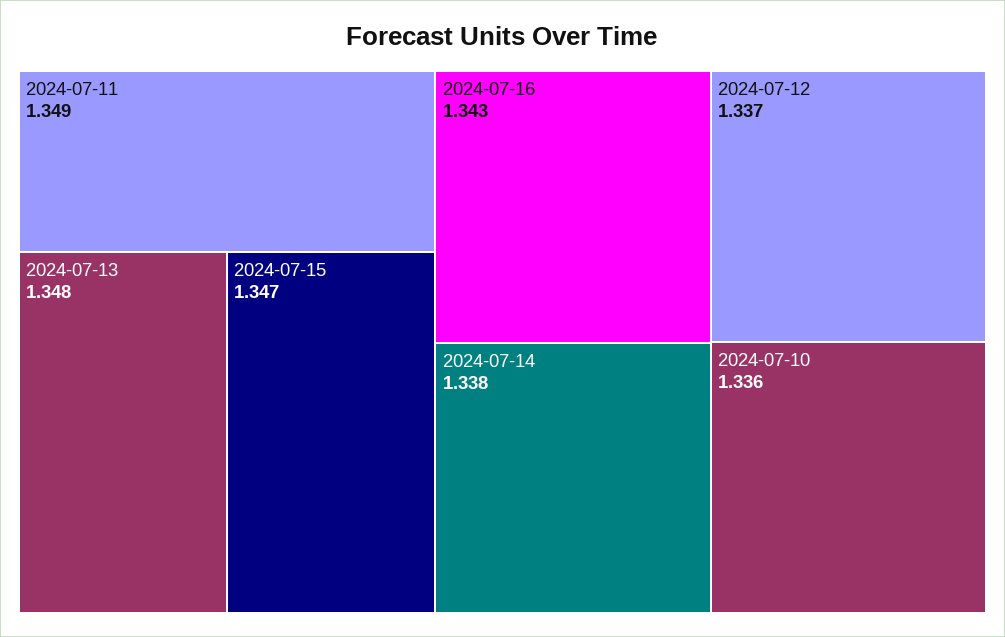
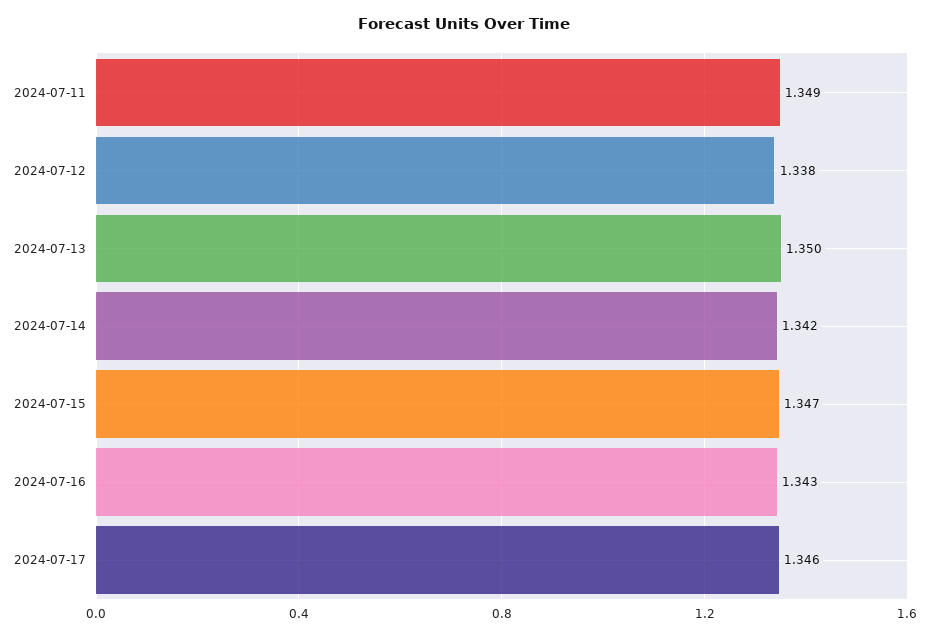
2024-07-13: 1.348 -> 1.35
2024-07-14: 1.338 -> 1.342
2024-07-12: 1.337 -> 1.338
2024-07-10: 1.336 -> none
2024-07-17: none -> 1.346

